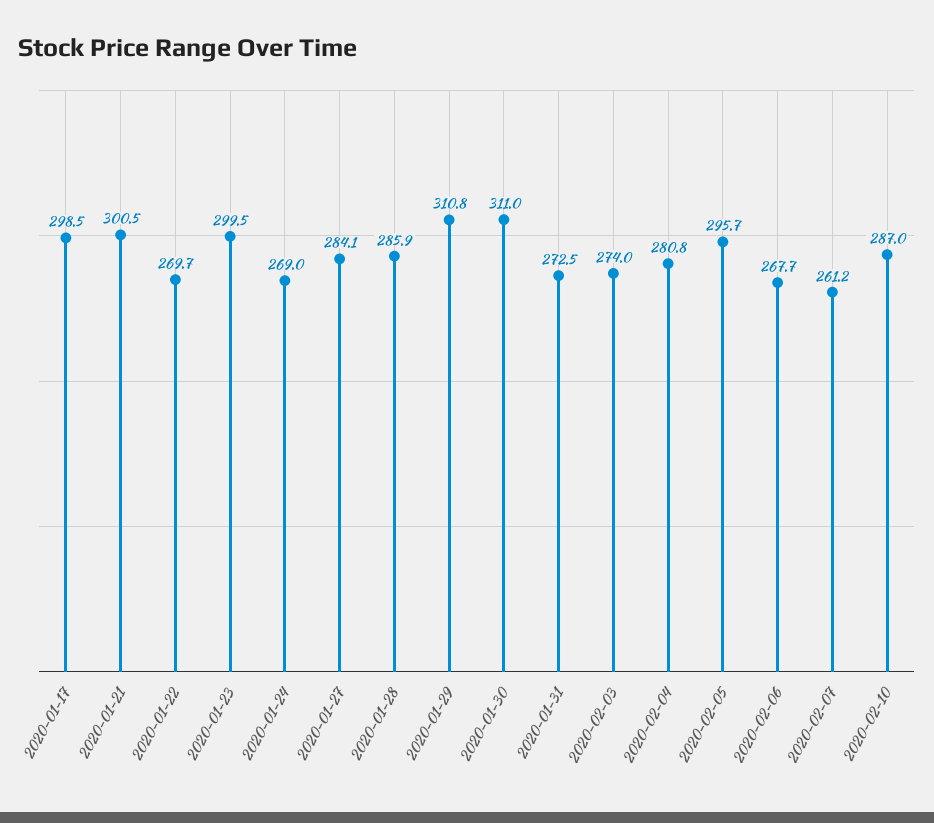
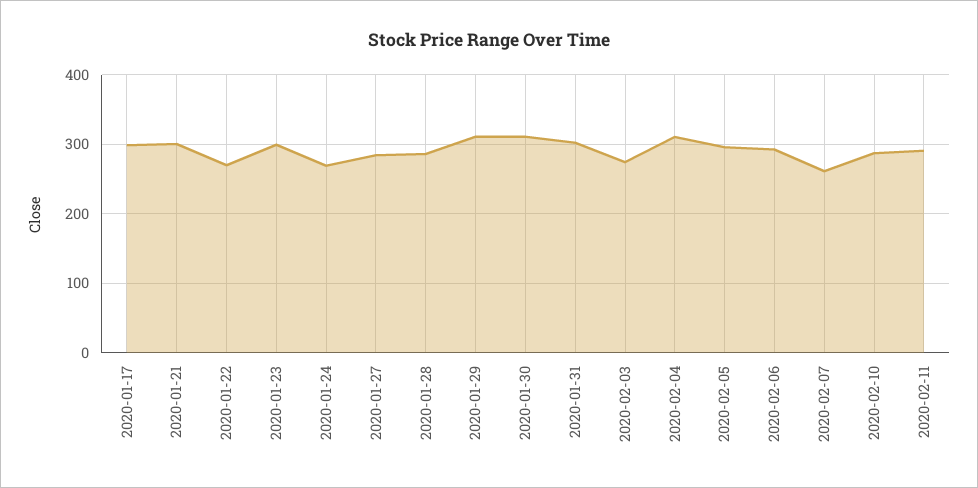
2020-01-31: 272.5 -> 300
2020-02-04: 280.8 -> 310
2020-02-06: 267.7 -> 290
2020-02-11: none -> 290

